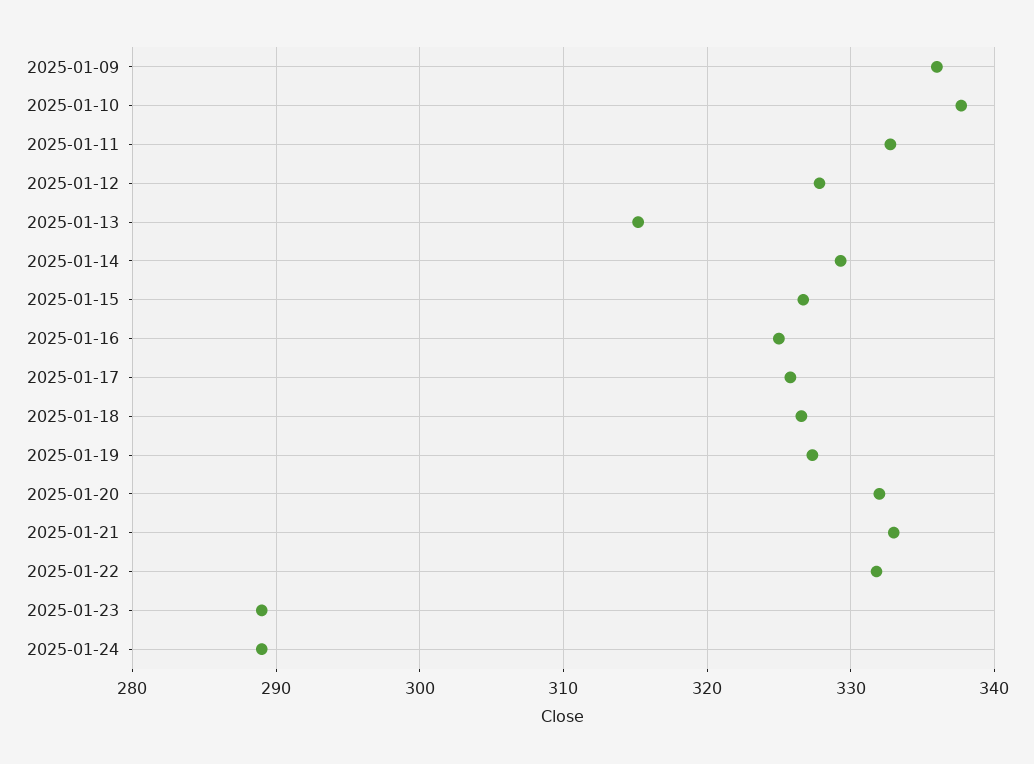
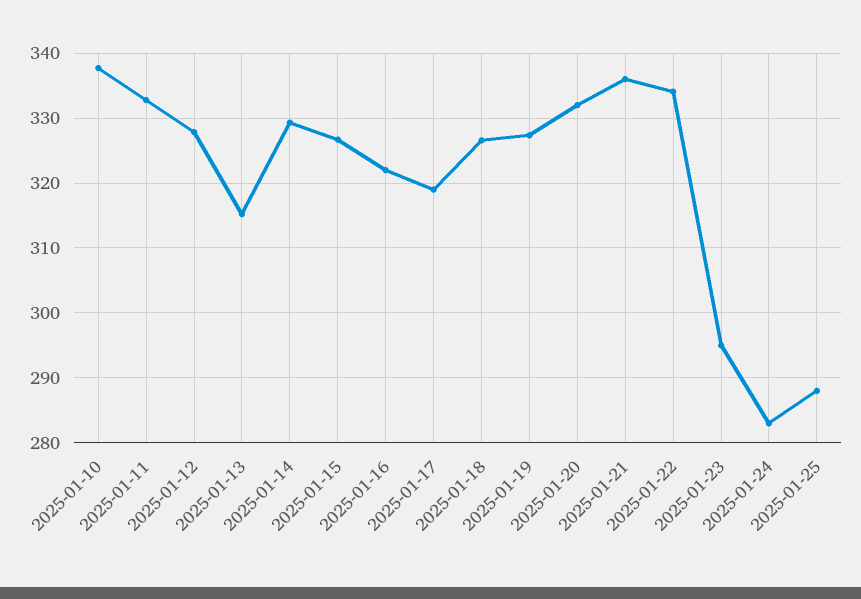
2025-01-09: 336 -> none
2025-01-16: 325 -> 322
2025-01-17: 326 -> 319
2025-01-21: 333 -> 336
2025-01-22: 332 -> 334
2025-01-23: 289 -> 295
2025-01-24: 289 -> 283
2025-01-25: none -> 288

